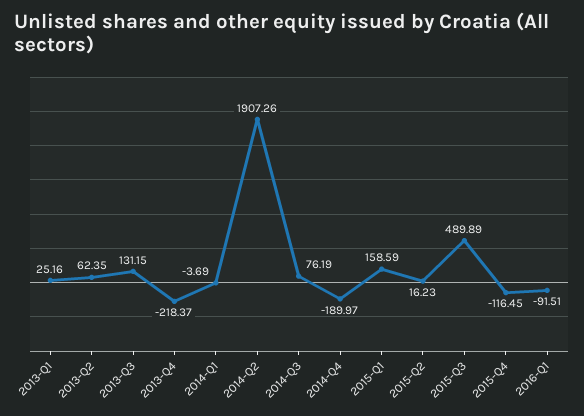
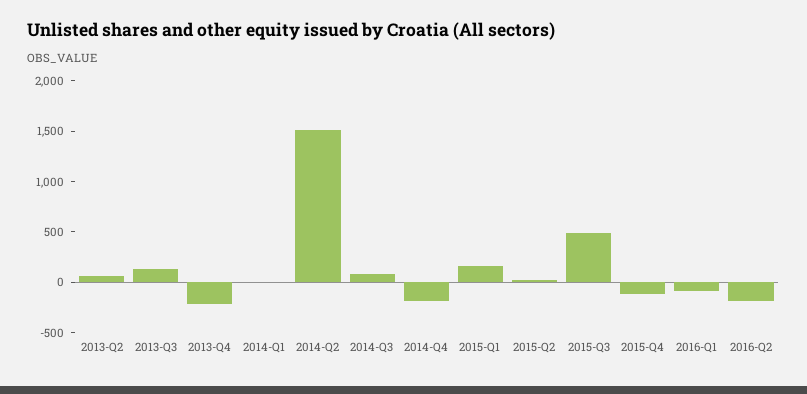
2013-Q1: 25.16 -> none
2014-Q2: 1907.26 -> 1500
2016-Q2: none -> -200

